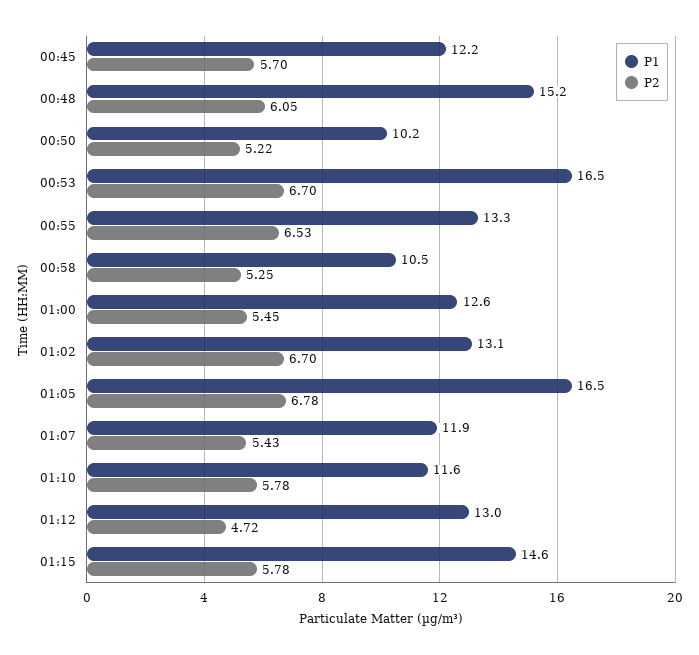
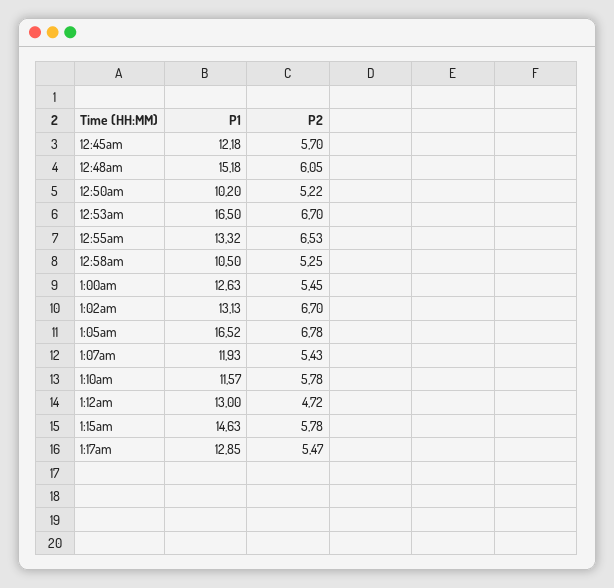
P1, 1:17am: none -> 12.85
P2, 1:17am: none -> 5.47

